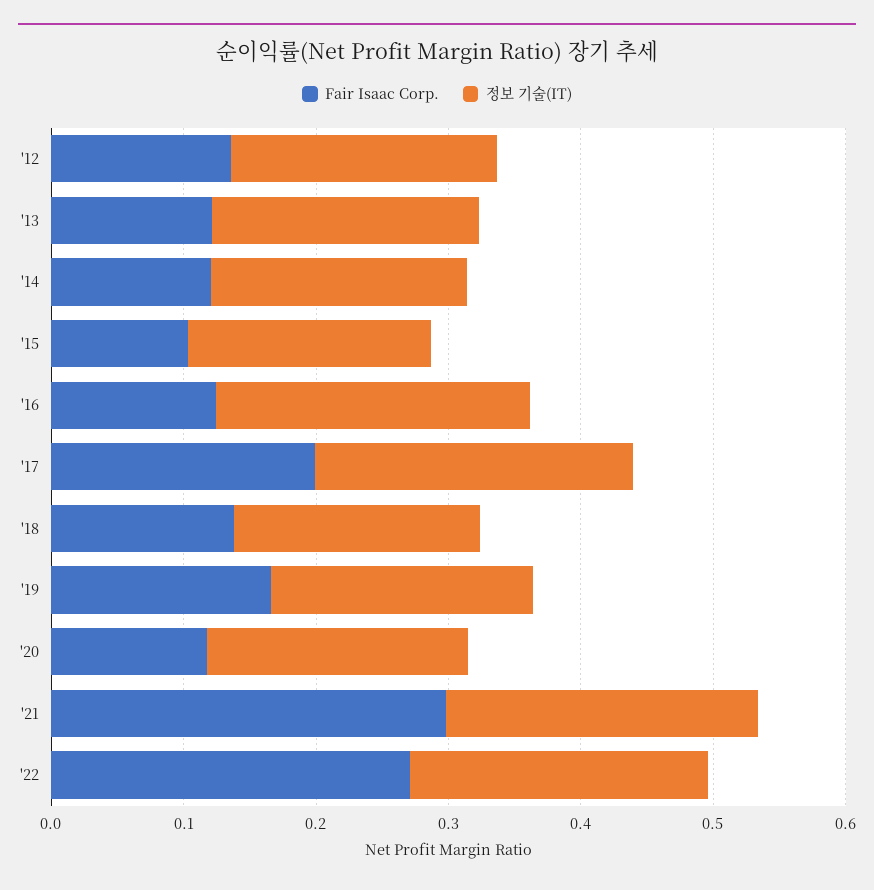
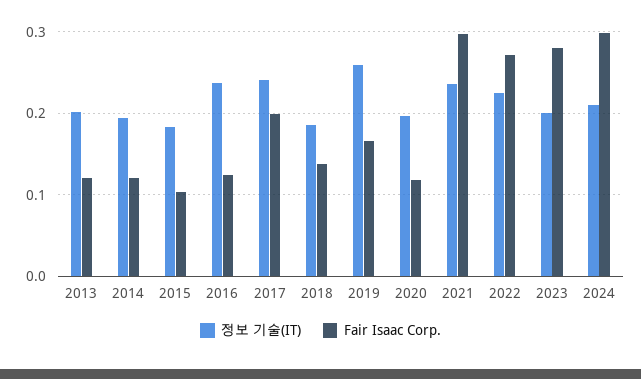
Fair Isaac Corp., '12: 0.14 -> none
정보 기술(IT), '12: 0.2 -> none
정보 기술(IT), '19: 0.2 -> 0.26
정보 기술(IT), 2023: none -> 0.2
Fair Isaac Corp., 2023: none -> 0.28
정보 기술(IT), 2024: none -> 0.21
Fair Isaac Corp., 2024: none -> 0.3

